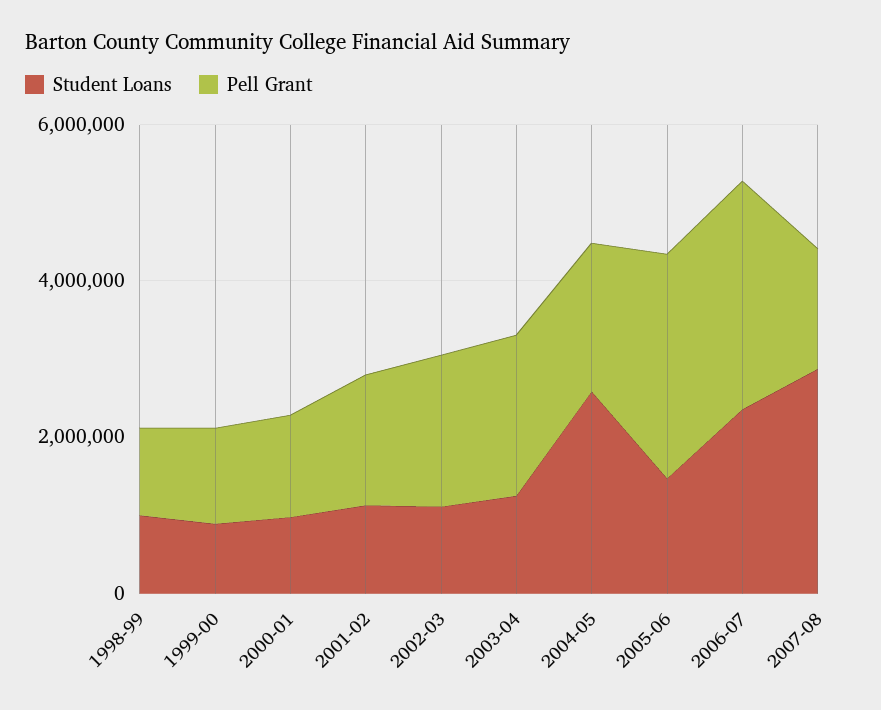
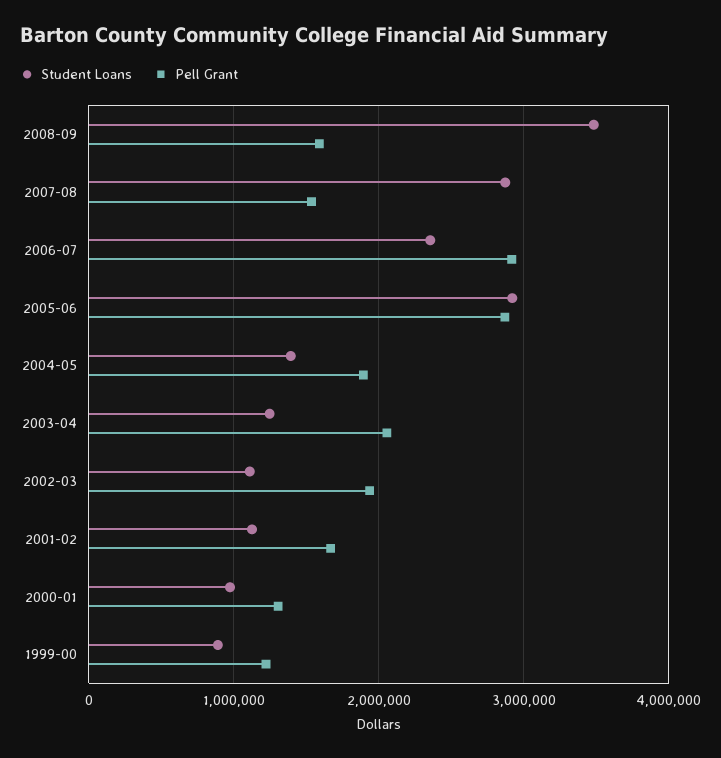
Student Loans, 1998-99: 1000000 -> none
Pell Grant, 1998-99: 1000000 -> none
Student Loans, 2004-05: 2500000 -> 1400000
Student Loans, 2005-06: 1500000 -> 2900000
Student Loans, 2008-09: none -> 3500000
Pell Grant, 2008-09: none -> 1600000

